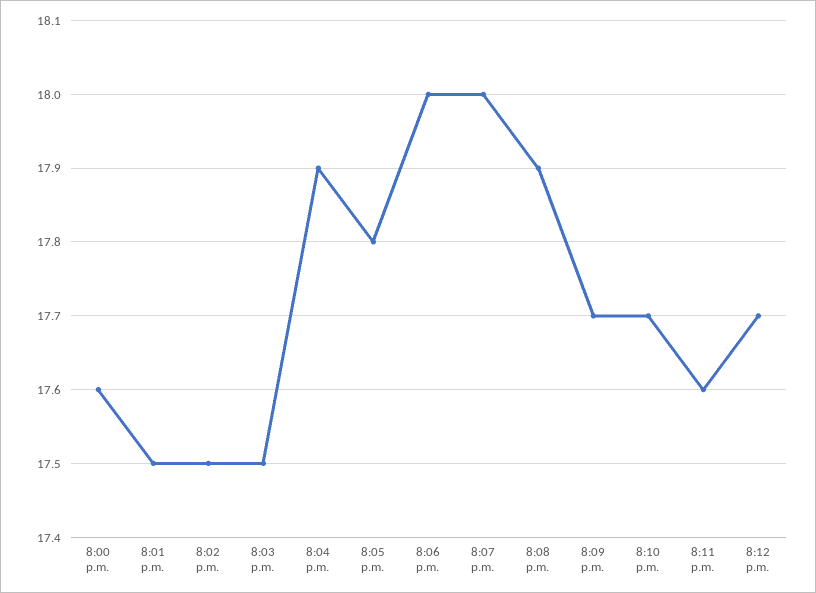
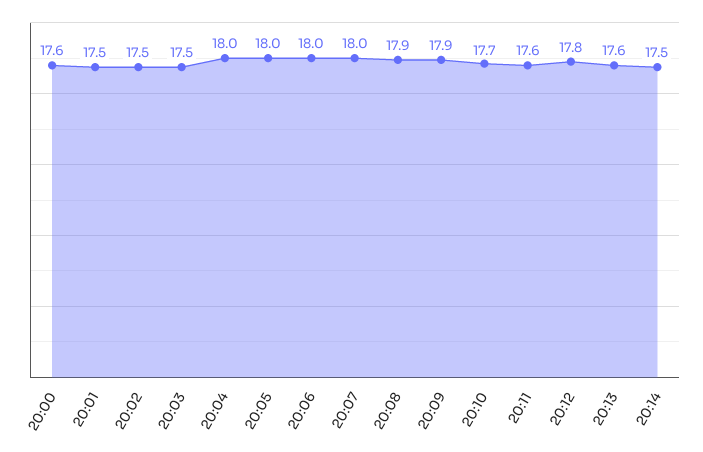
8:04 p.m.: 17.9 -> 18
8:05 p.m.: 17.8 -> 18
8:09 p.m.: 17.7 -> 17.9
8:12 p.m.: 17.7 -> 17.8
20:13: none -> 17.6
20:14: none -> 17.5

